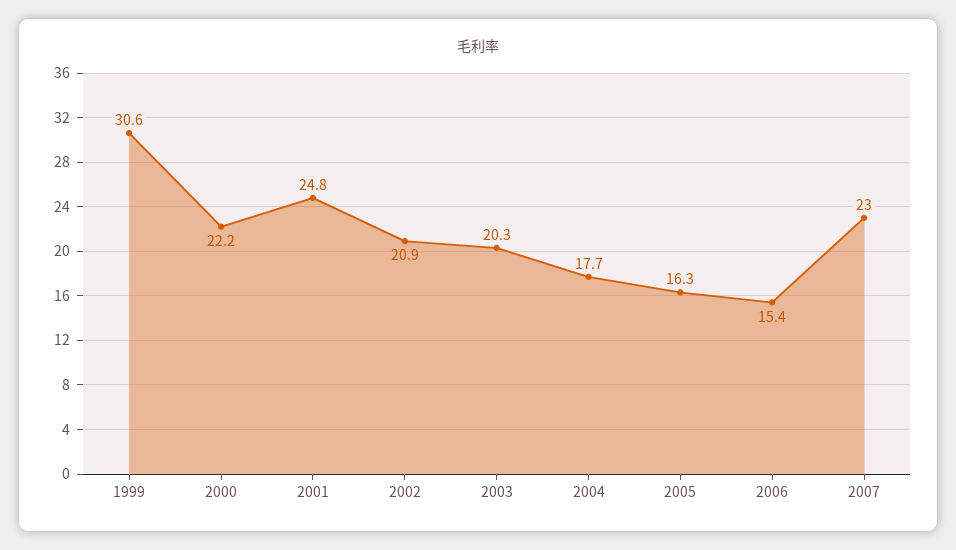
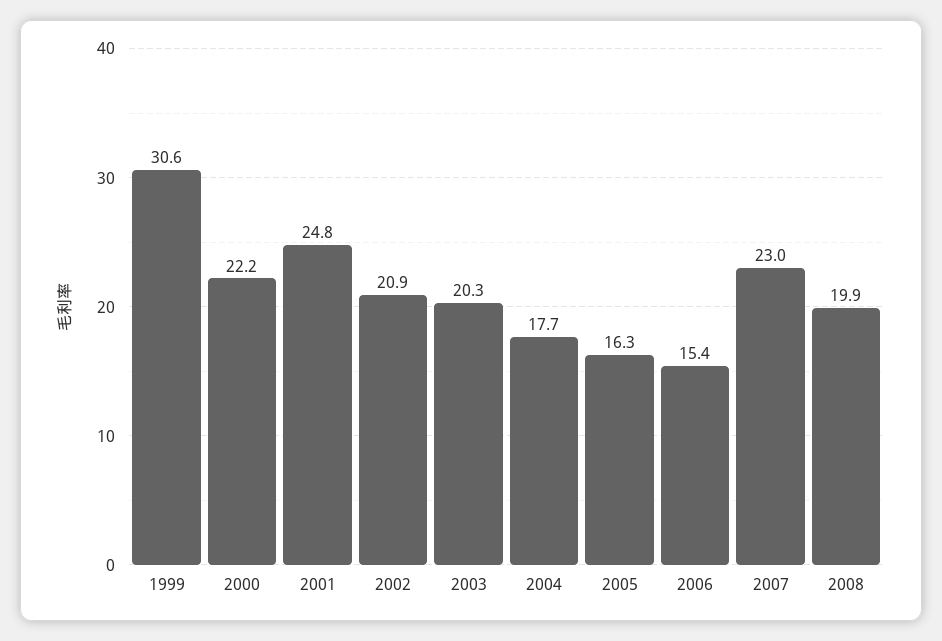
2008: none -> 19.9

